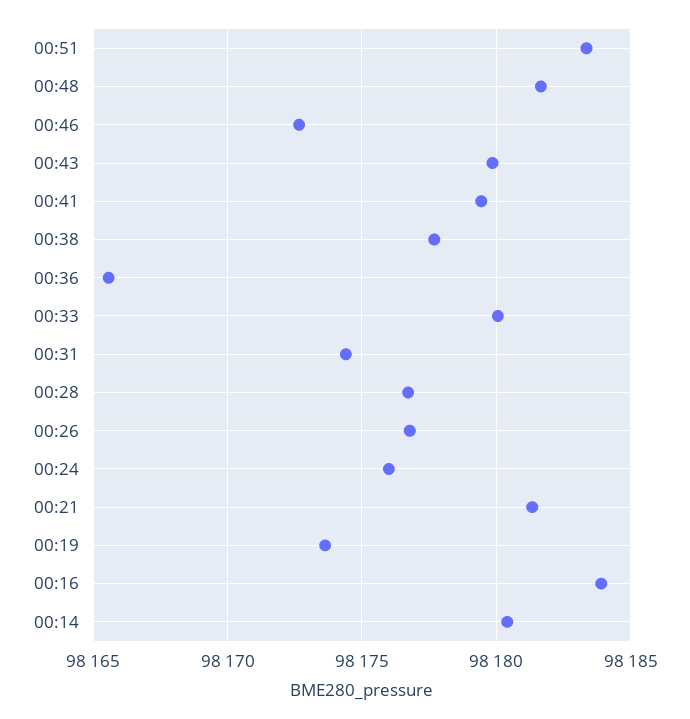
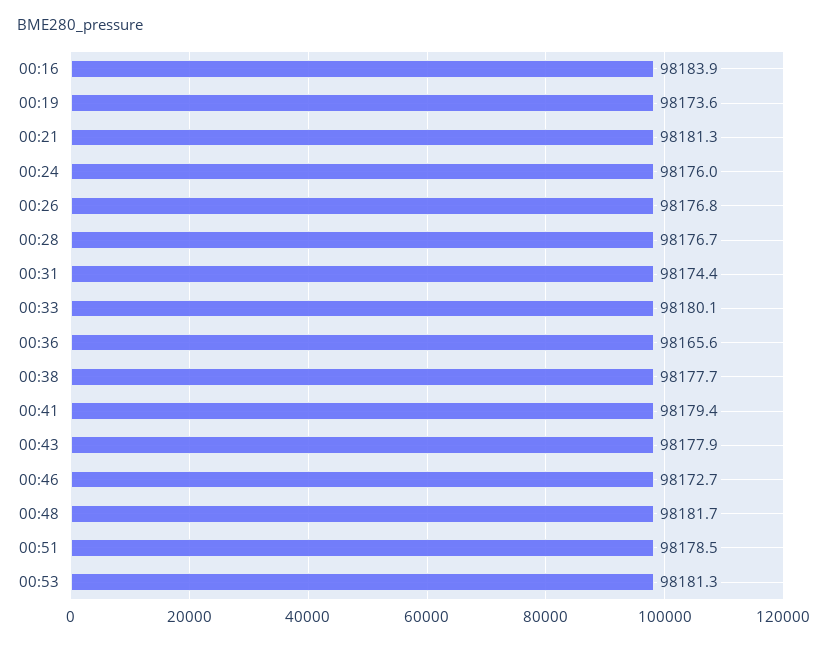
00:51: 98183.5 -> 98178.5
00:43: 98180 -> 98177.9
00:14: 98180.5 -> none
00:53: none -> 98181.3

